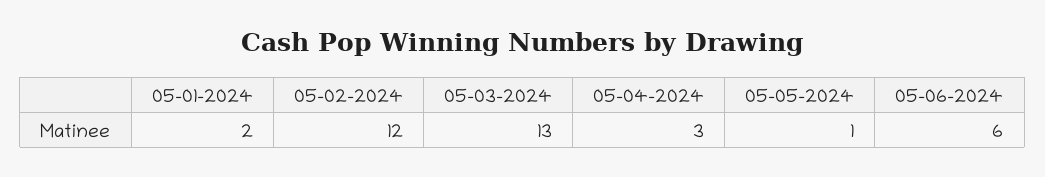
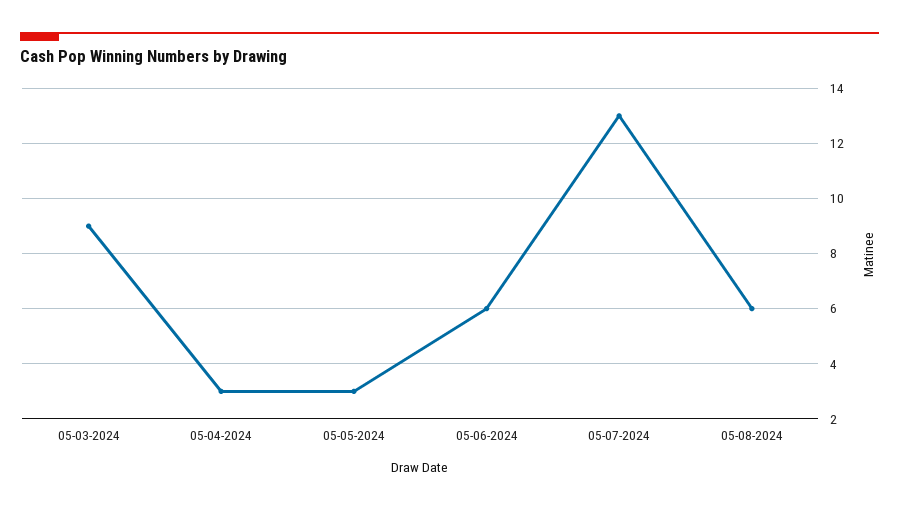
05-01-2024: 2 -> none
05-02-2024: 12 -> none
05-03-2024: 13 -> 9
05-05-2024: 1 -> 3
05-07-2024: none -> 13
05-08-2024: none -> 6

